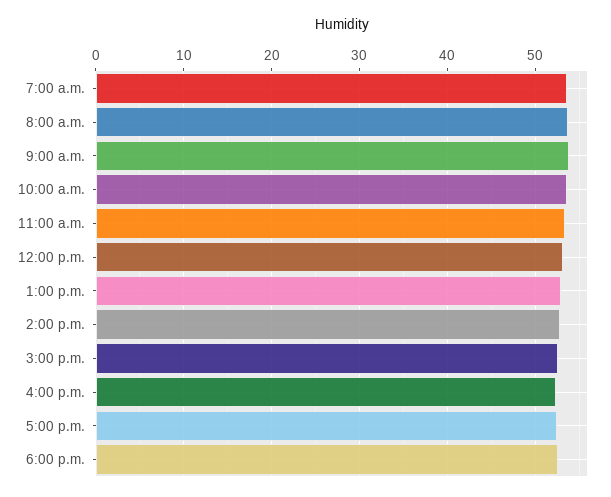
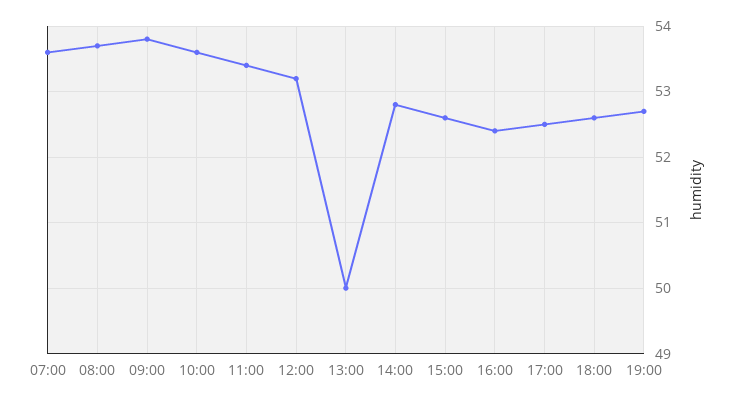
1:00 p.m.: 53 -> 50
19:00: none -> 52.7

